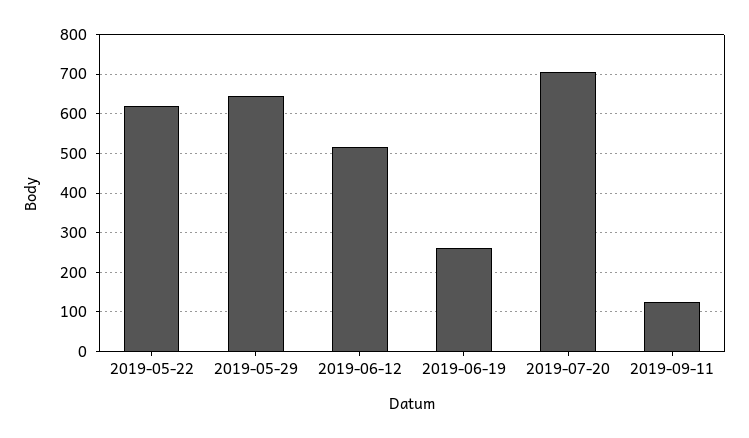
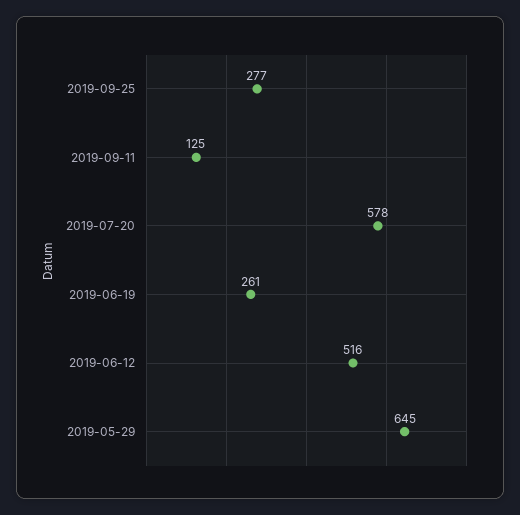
2019-05-22: 620 -> none
2019-07-20: 700 -> 578
2019-09-25: none -> 277

